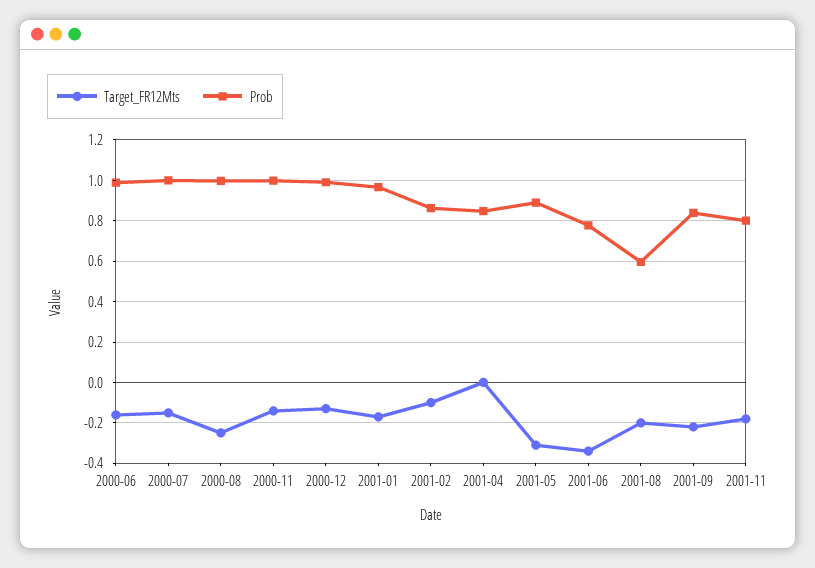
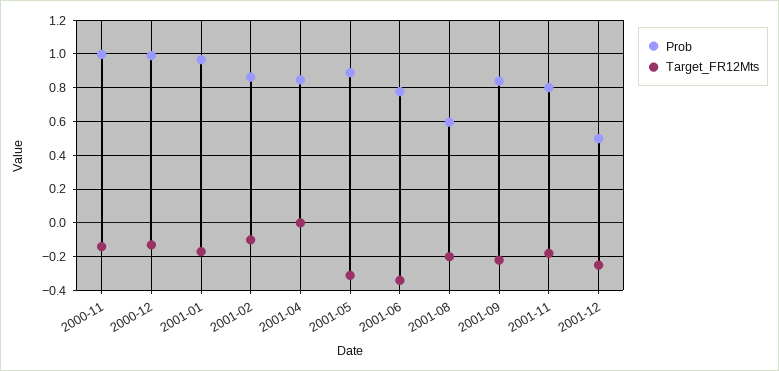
Target_FR12Mts, 2000-06: -0.15 -> none
Prob, 2000-06: 1 -> none
Target_FR12Mts, 2000-07: -0.15 -> none
Prob, 2000-07: 1 -> none
Target_FR12Mts, 2000-08: -0.25 -> none
Prob, 2000-08: 1 -> none
Prob, 2001-12: none -> 0.5
Target_FR12Mts, 2001-12: none -> -0.25

